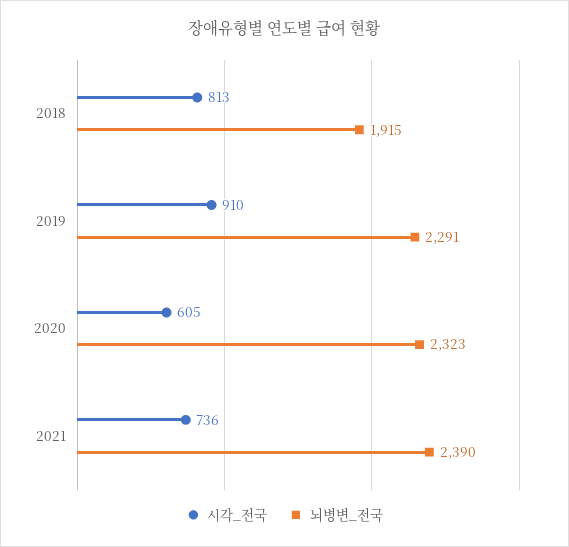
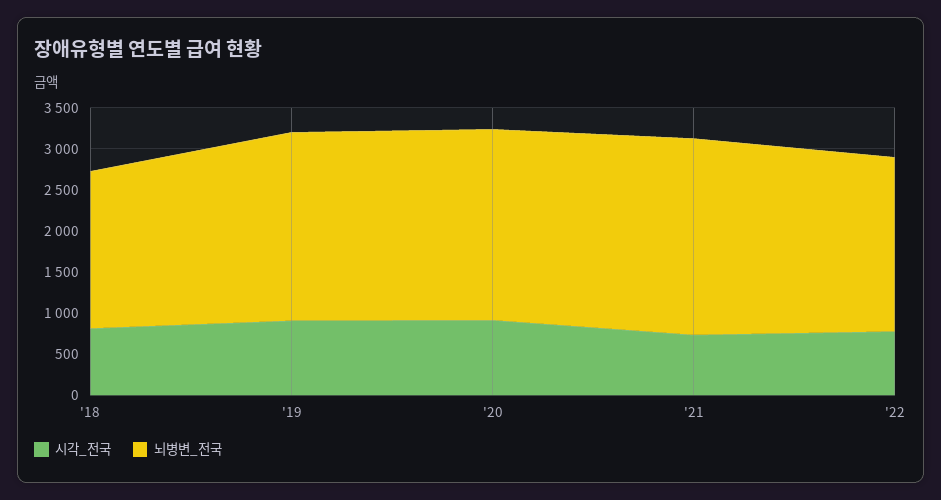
시각_전국, 2020: 605 -> 900
시각_전국, '22: none -> 800
뇌병변_전국, '22: none -> 2100

